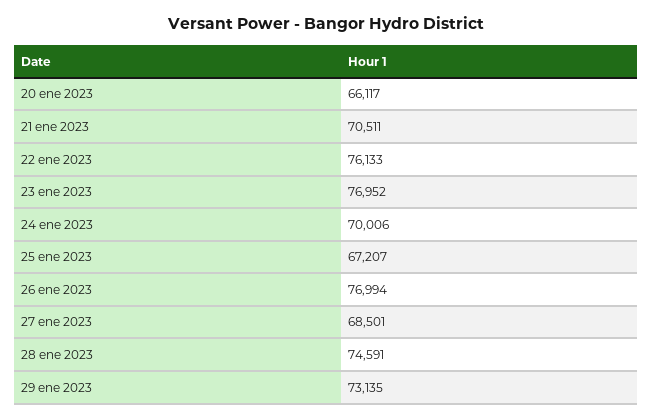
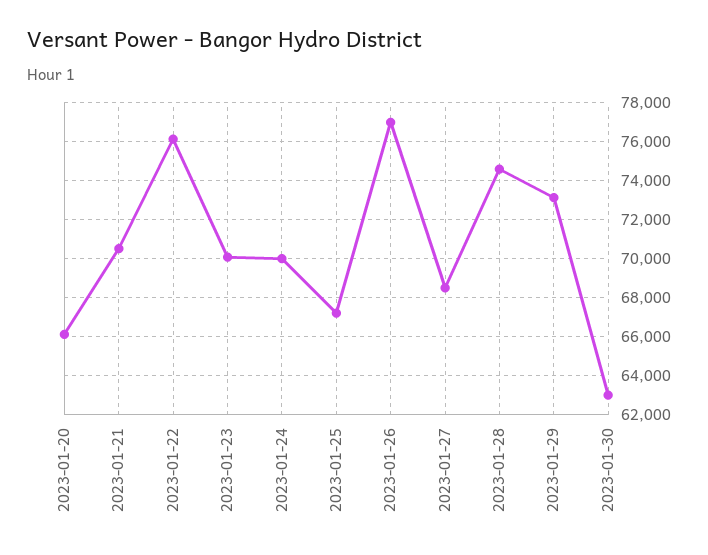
23 ene 2023: 76952 -> 70000
2023-01-30: none -> 63000

